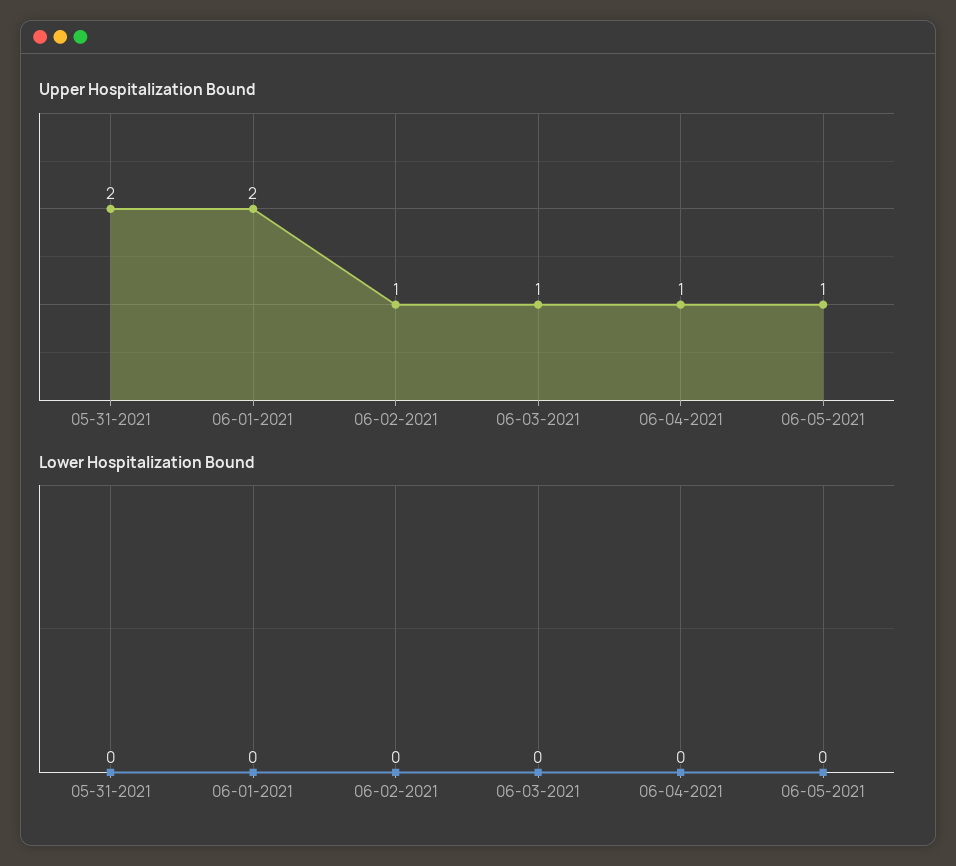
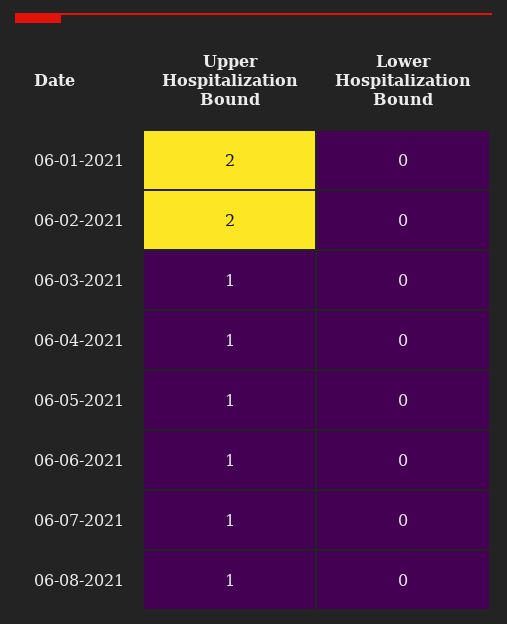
Upper Hospitalization Bound, 05-31-2021: 2 -> none
Upper Hospitalization Bound, 06-02-2021: 1 -> 2
Lower Hospitalization Bound, 05-31-2021: 0 -> none
Upper Hospitalization Bound, 06-06-2021: none -> 1
Lower Hospitalization Bound, 06-06-2021: none -> 0
Upper Hospitalization Bound, 06-07-2021: none -> 1
Lower Hospitalization Bound, 06-07-2021: none -> 0
Upper Hospitalization Bound, 06-08-2021: none -> 1
Lower Hospitalization Bound, 06-08-2021: none -> 0

